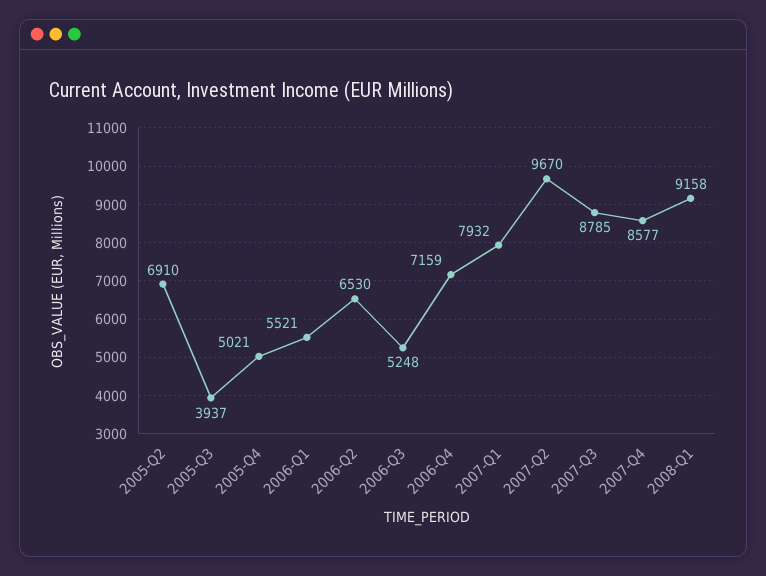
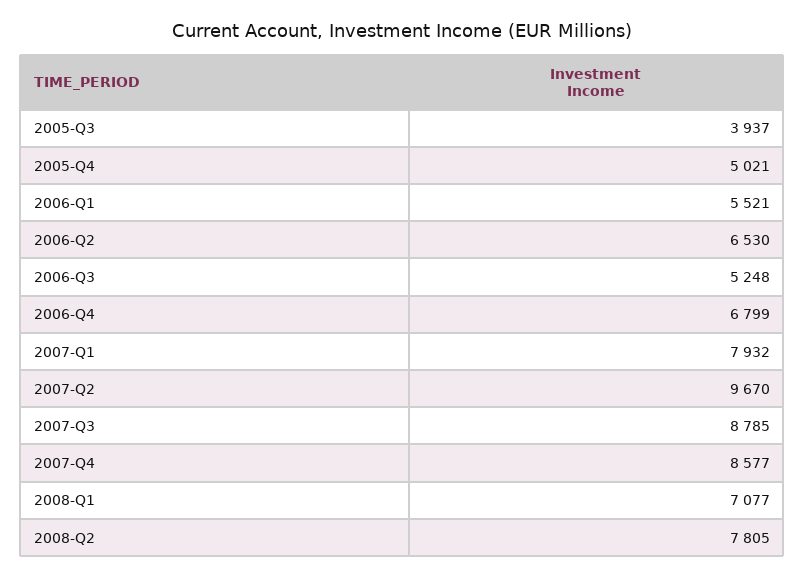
2005-Q2: 6910 -> none
2006-Q4: 7159 -> 6799
2008-Q1: 9158 -> 7077
2008-Q2: none -> 7805

